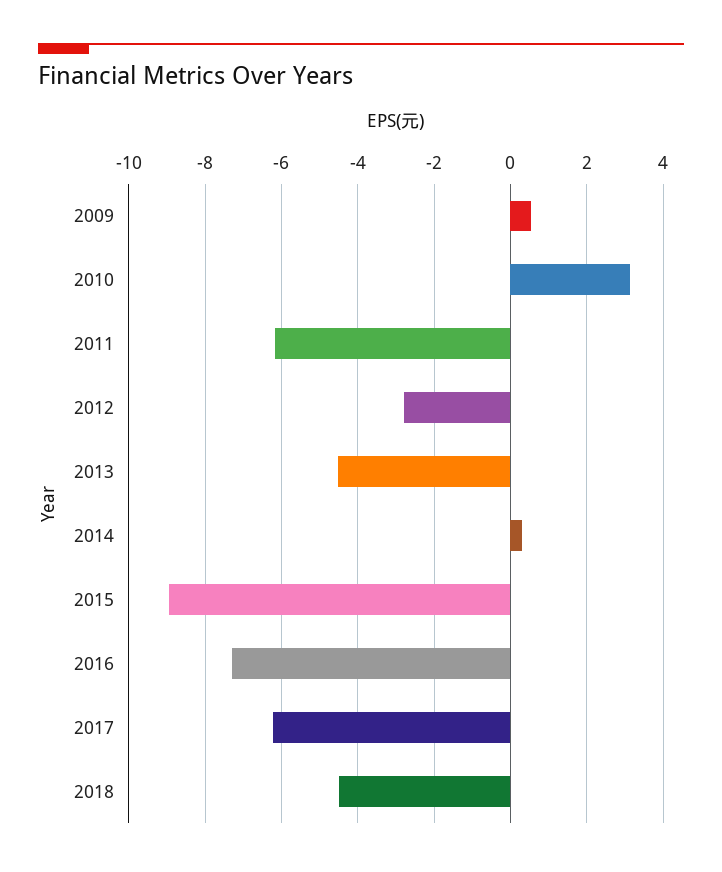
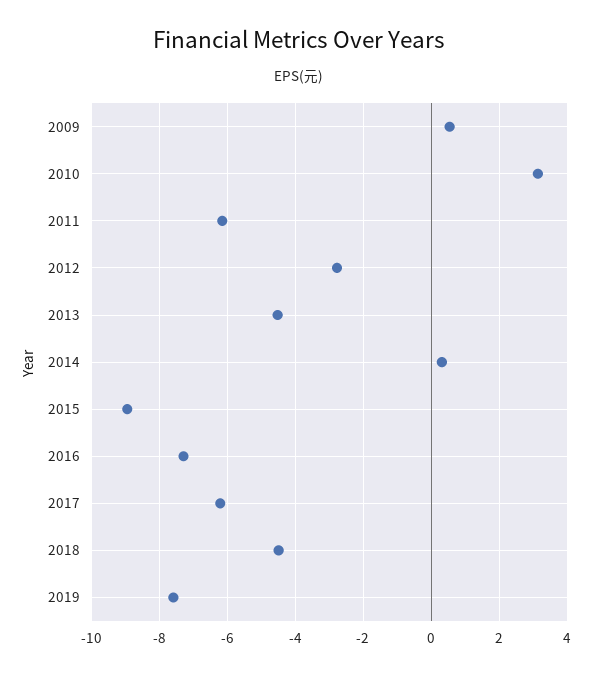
2019: none -> -7.6

